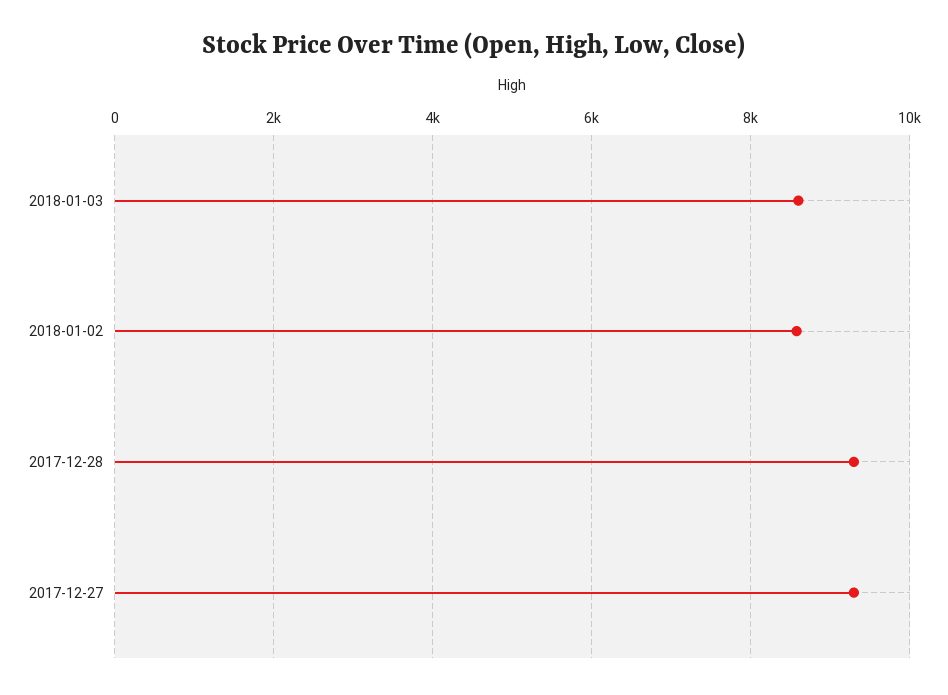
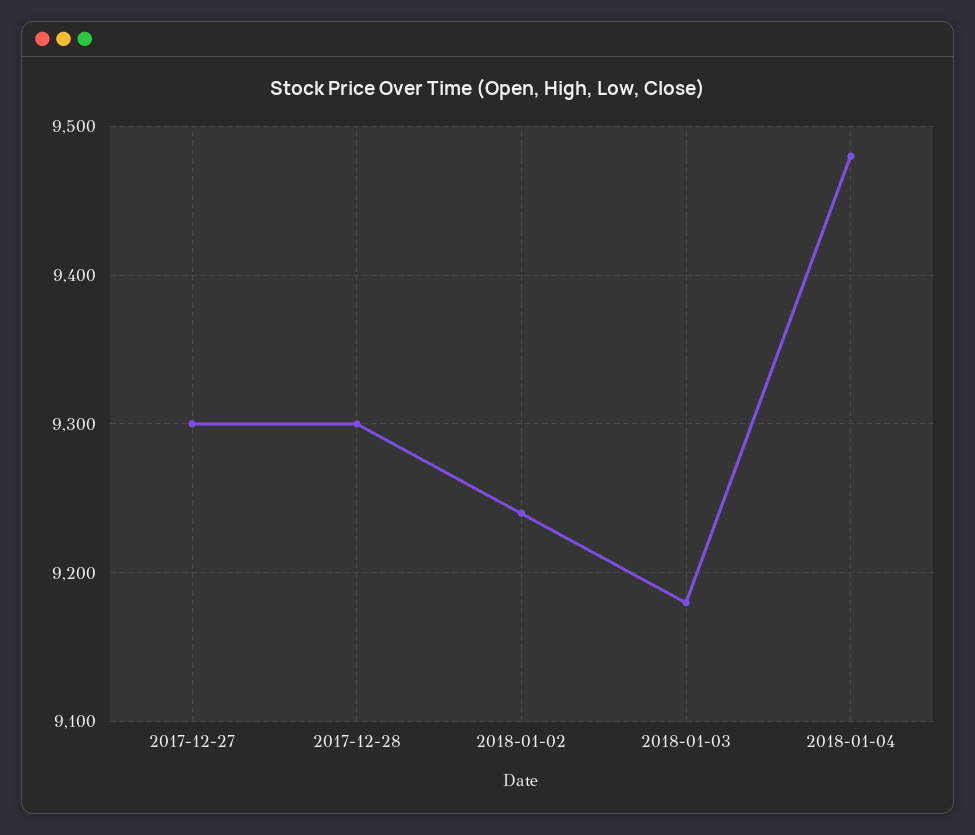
2018-01-03: 8600 -> 9180
2018-01-02: 8600 -> 9240
2018-01-04: none -> 9480

